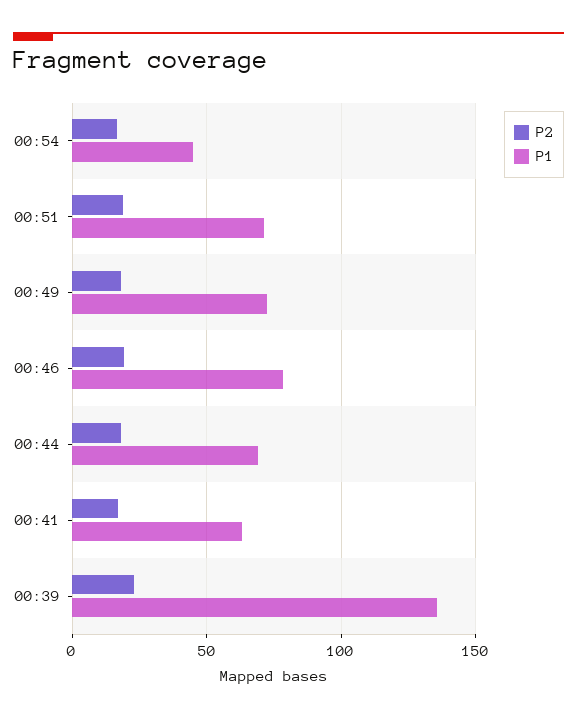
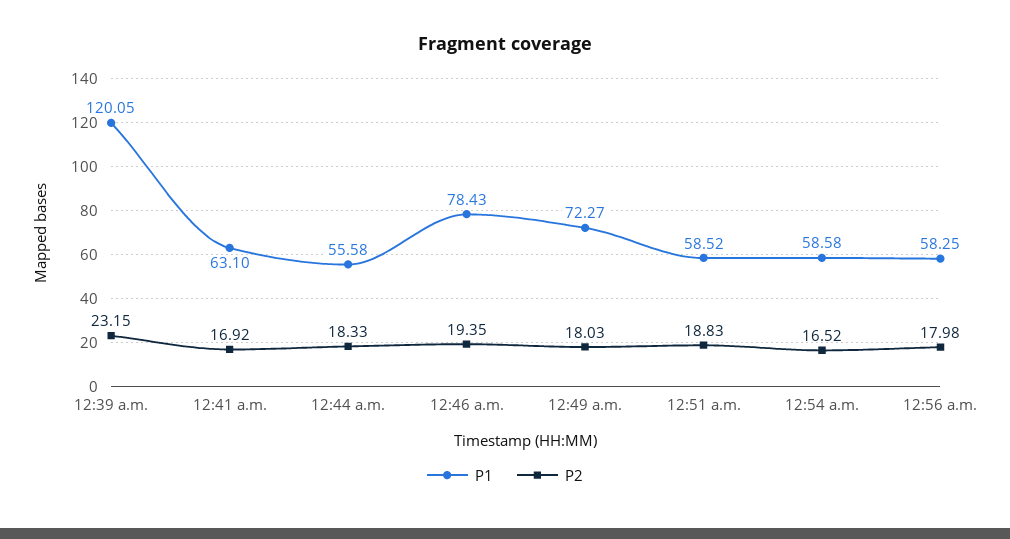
P1, 00:54: 45 -> 58.58
P1, 00:51: 70 -> 58.52
P1, 00:44: 70 -> 55.58
P1, 00:39: 135 -> 120.05
P1, 12:56 a.m.: none -> 58.25
P2, 12:56 a.m.: none -> 17.98

